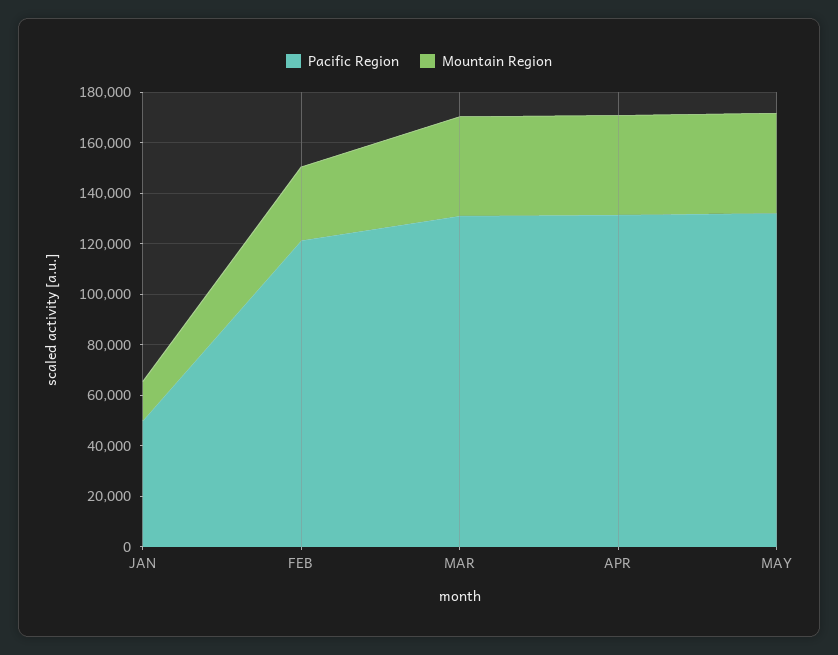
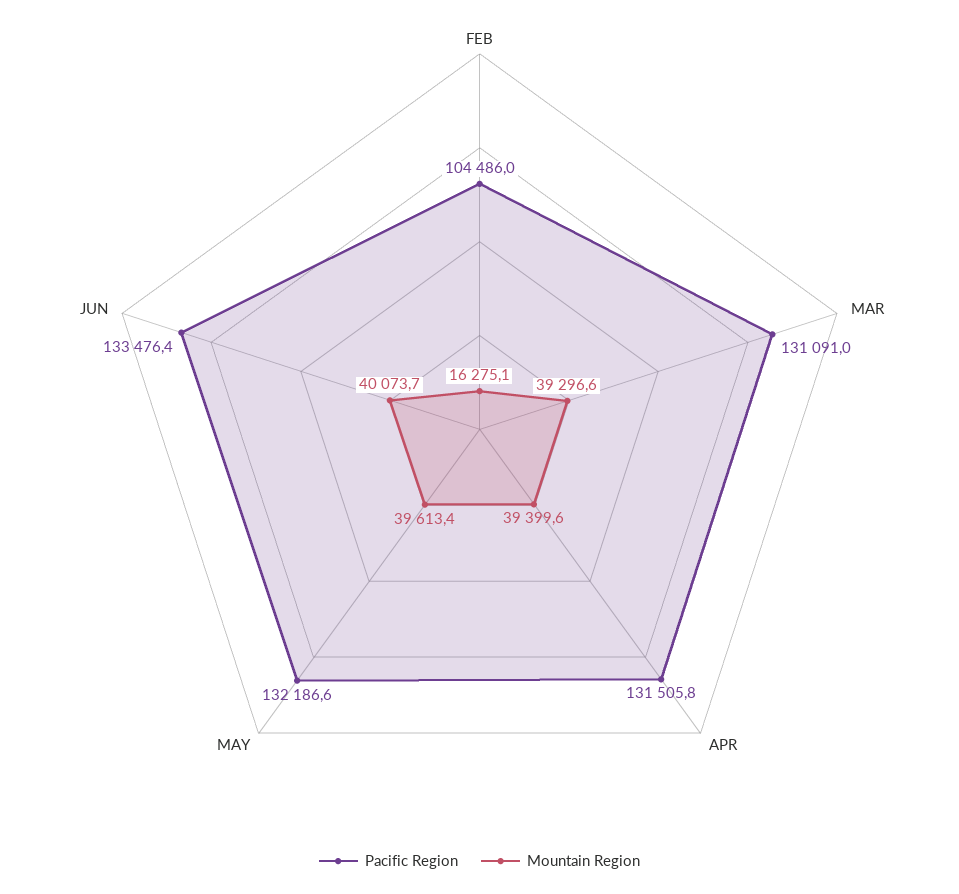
Pacific Region, JAN: 50000 -> none
Mountain Region, JAN: 15000 -> none
Pacific Region, FEB: 120000 -> 104486
Mountain Region, FEB: 30000 -> 16275.1
Pacific Region, JUN: none -> 133476.4
Mountain Region, JUN: none -> 40073.7

